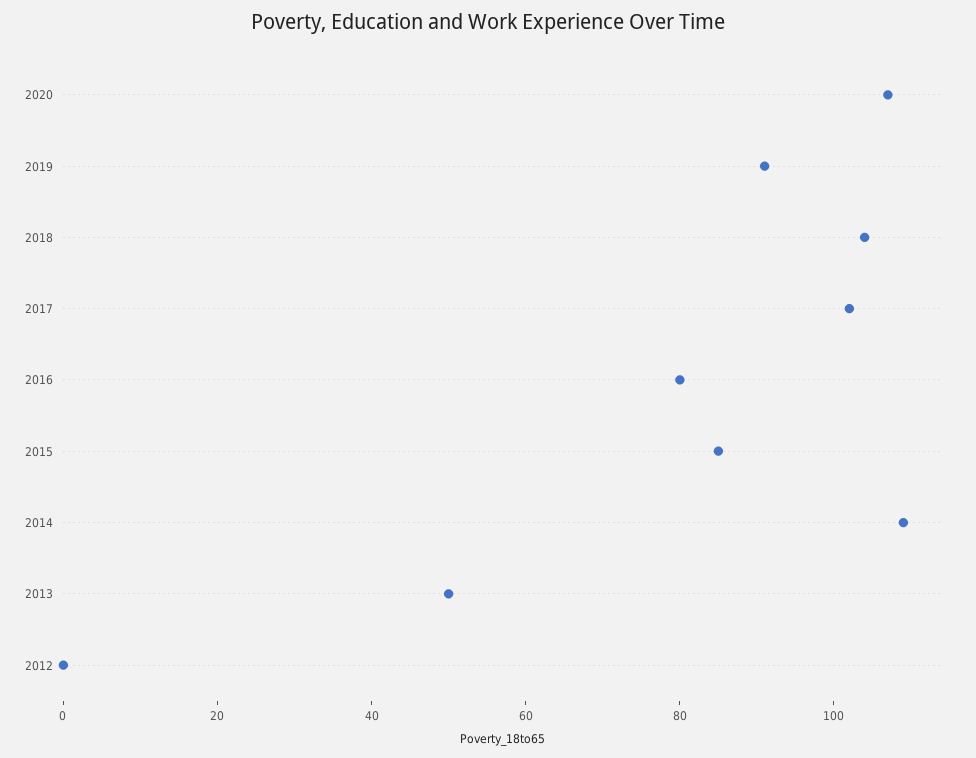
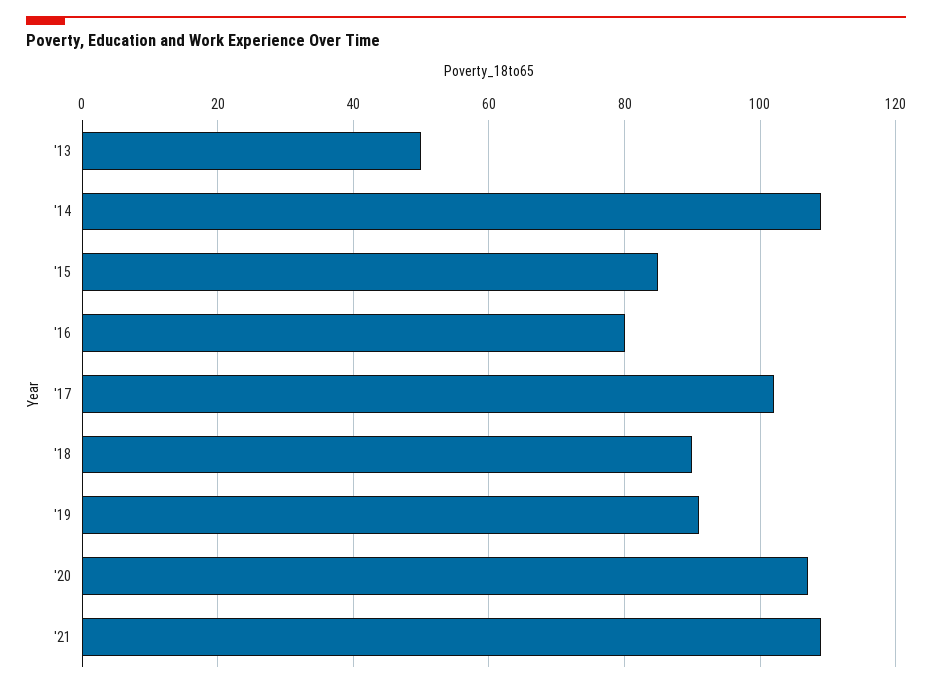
2018: 105 -> 90
2012: 0 -> none
'21: none -> 110

